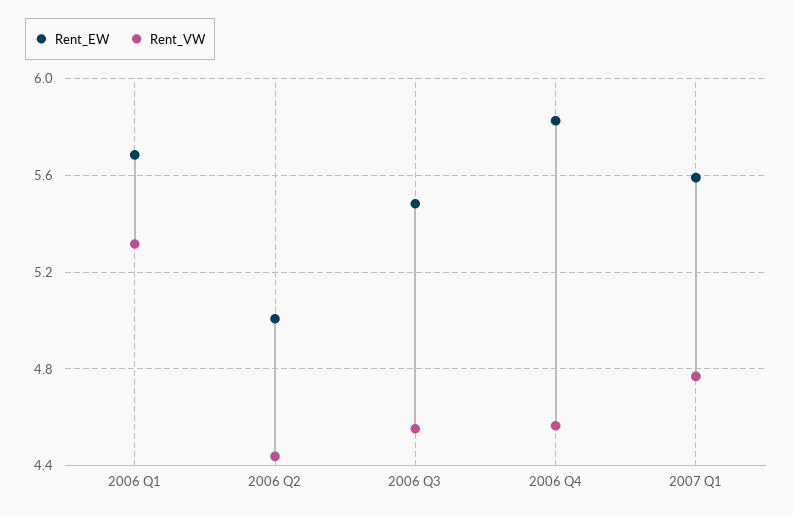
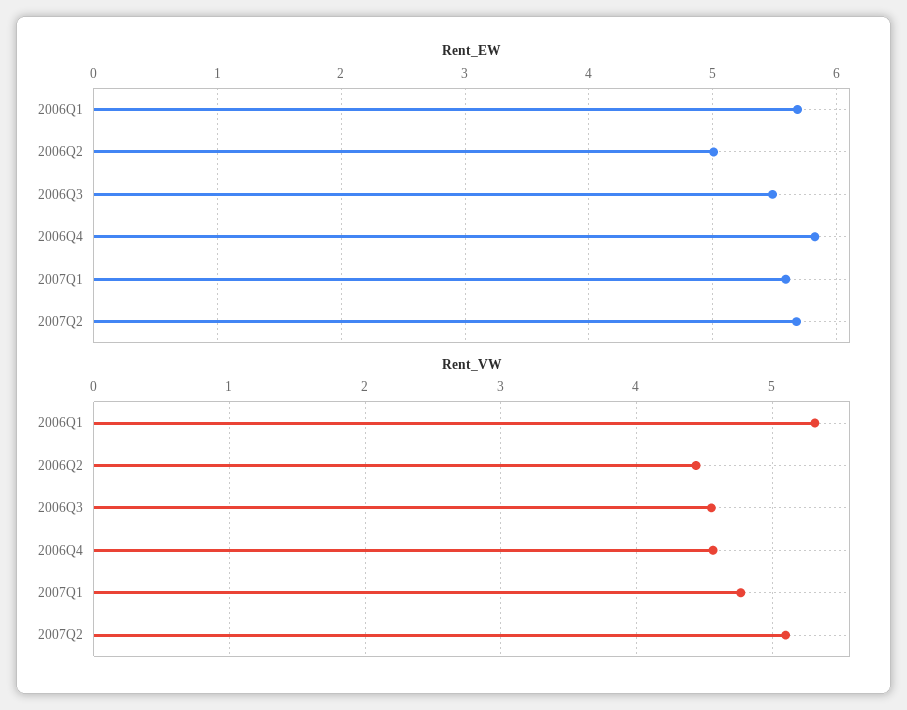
Rent_EW, 2007Q2: none -> 5.7
Rent_VW, 2007Q2: none -> 5.1

